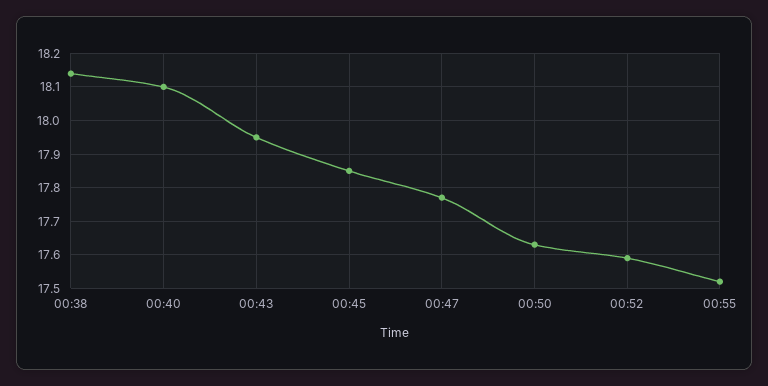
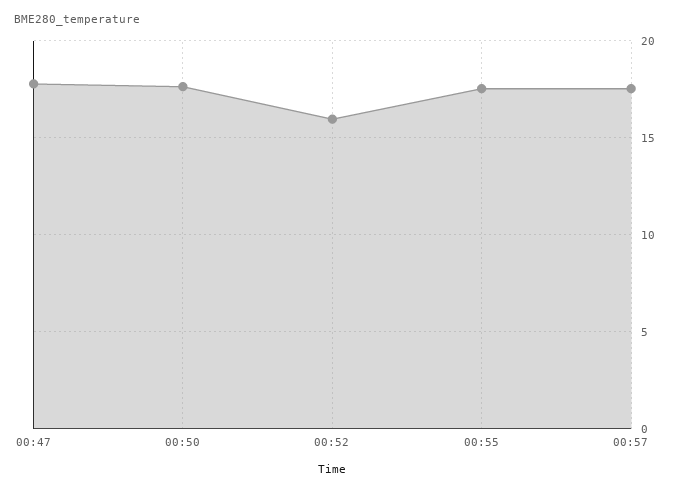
00:38: 18.15 -> none
00:40: 18.1 -> none
00:43: 17.95 -> none
00:45: 17.85 -> none
00:52: 17.6 -> 16
00:57: none -> 17.5

